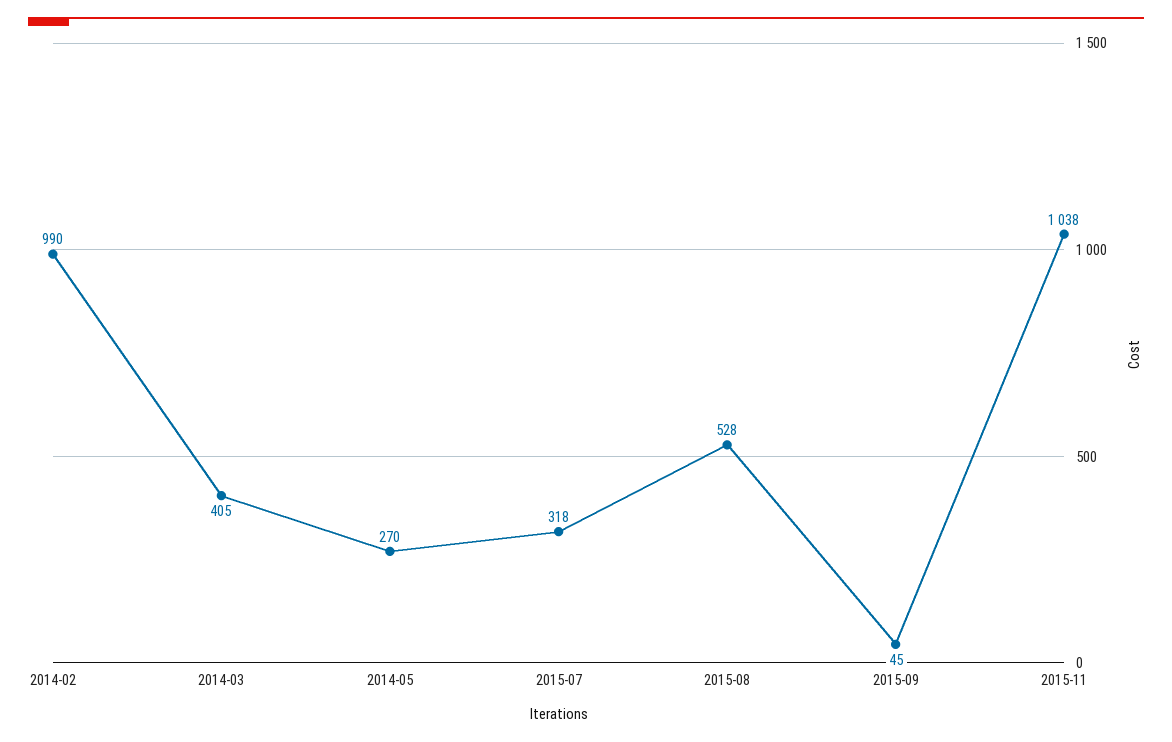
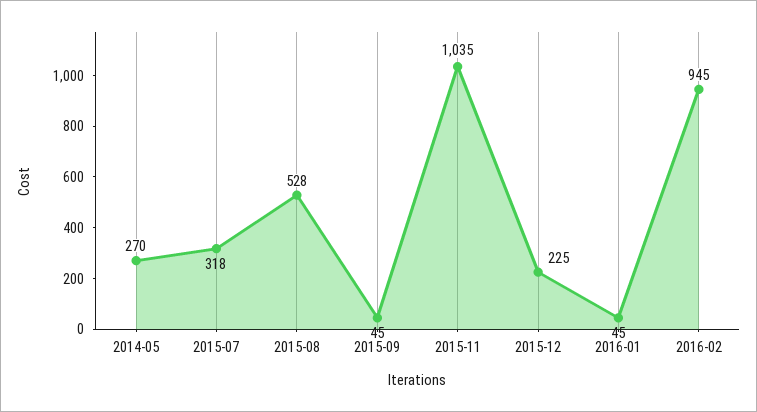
2014-02: 990 -> none
2014-03: 405 -> none
2015-11: 1038 -> 1035
2015-12: none -> 225
2016-01: none -> 45
2016-02: none -> 945

